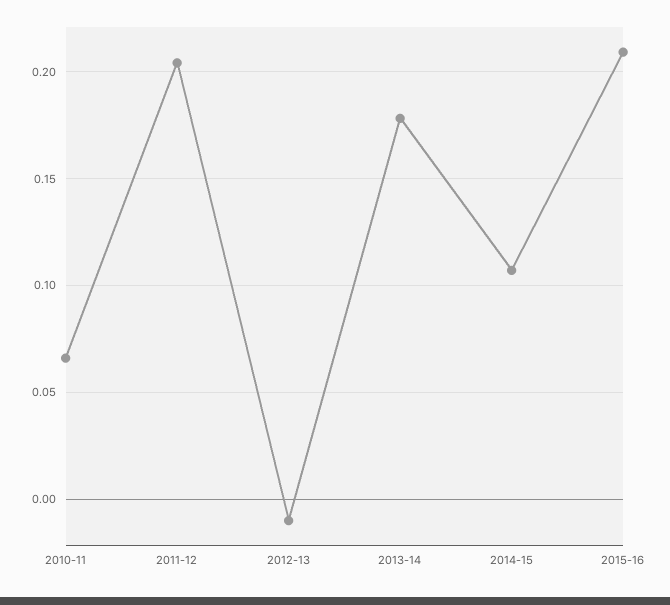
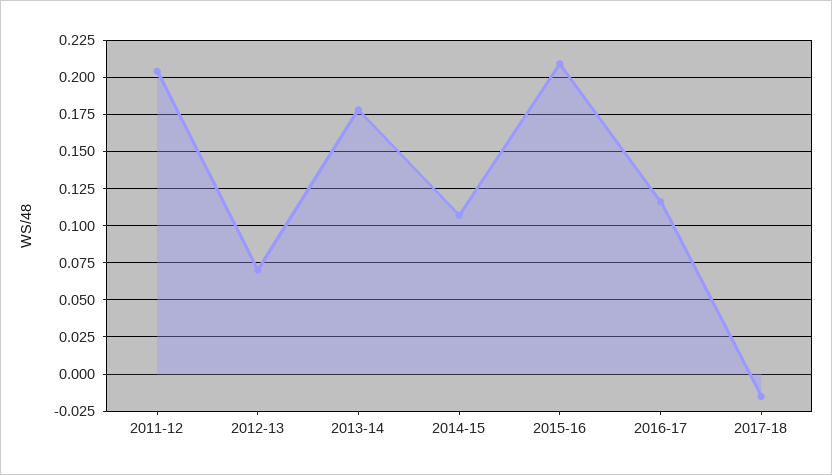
2010-11: 0.065 -> none
2012-13: -0.01 -> 0.07
2016-17: none -> 0.115
2017-18: none -> -0.015

